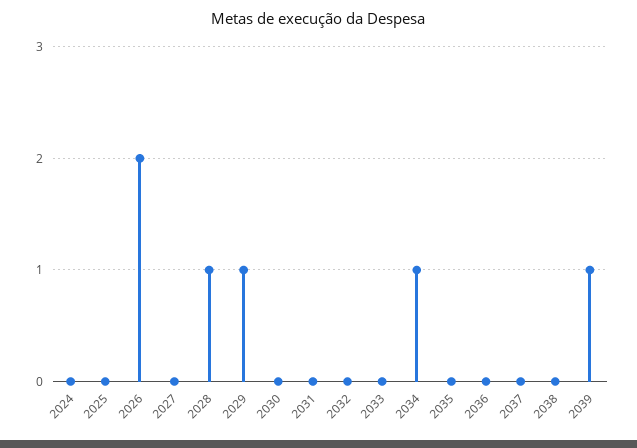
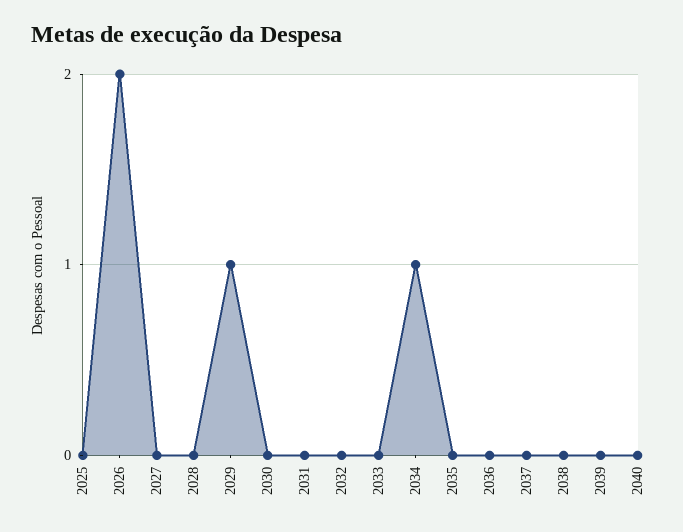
2024: 0 -> none
2028: 1 -> 0
2039: 1 -> 0
2040: none -> 0

